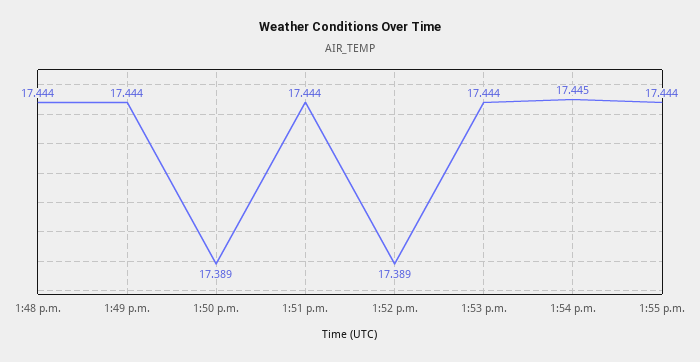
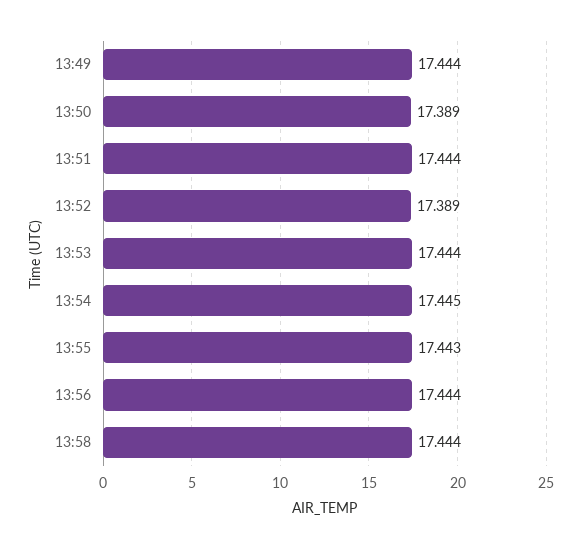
1:48 p.m.: 17.444 -> none
1:55 p.m.: 17.444 -> 17.443
13:56: none -> 17.444
13:58: none -> 17.444

